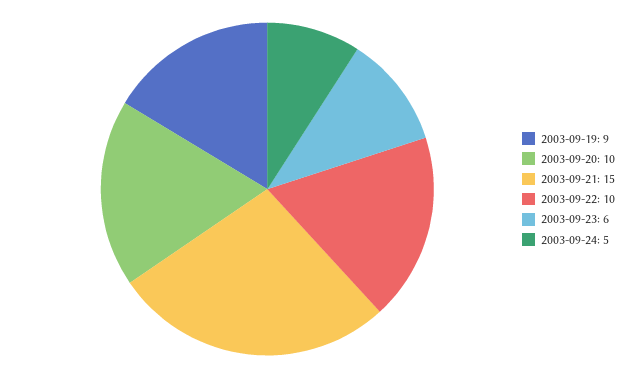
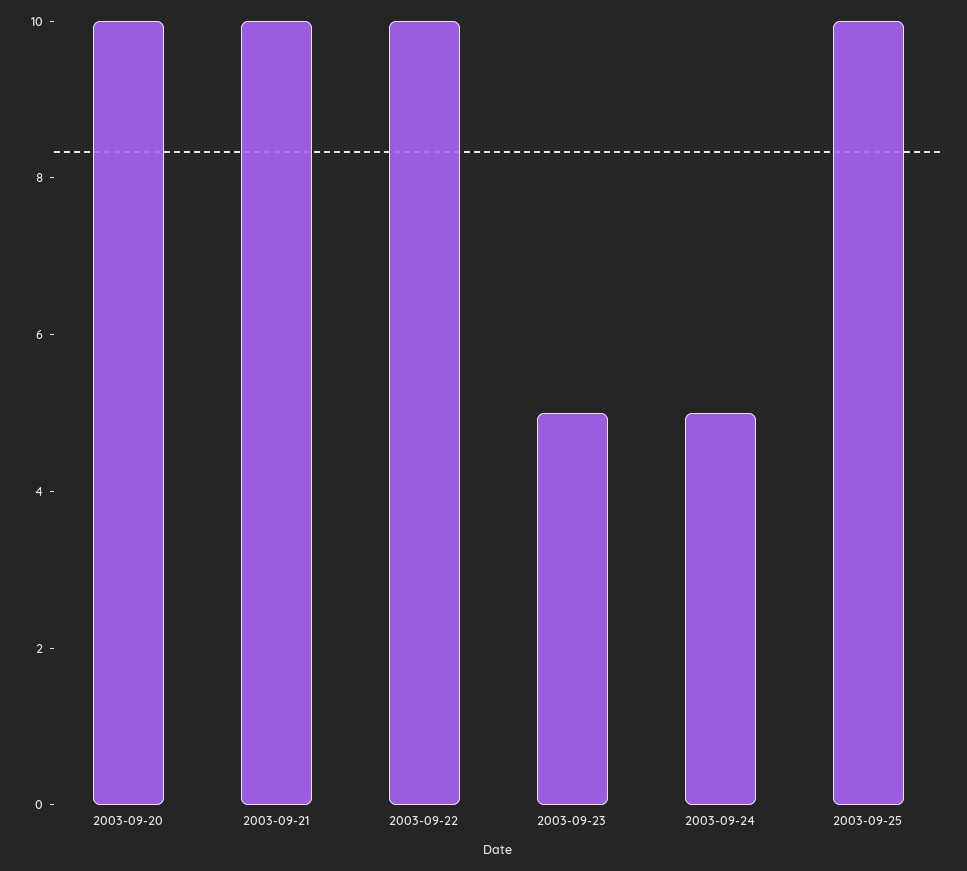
2003-09-19: 9 -> none
2003-09-21: 15 -> 10
2003-09-23: 6 -> 5
2003-09-25: none -> 10

